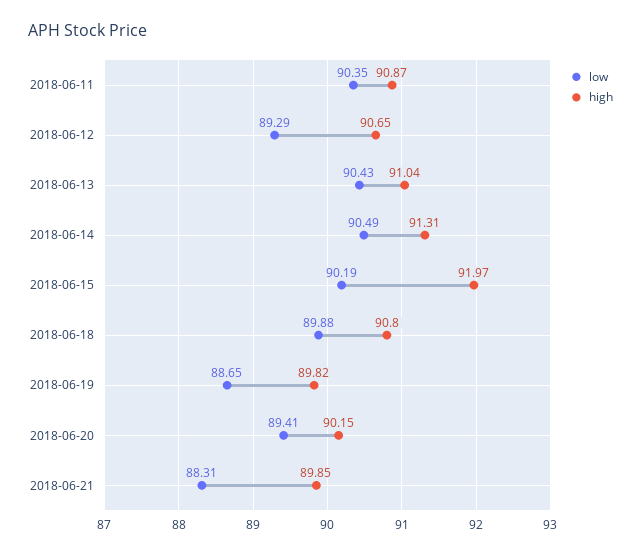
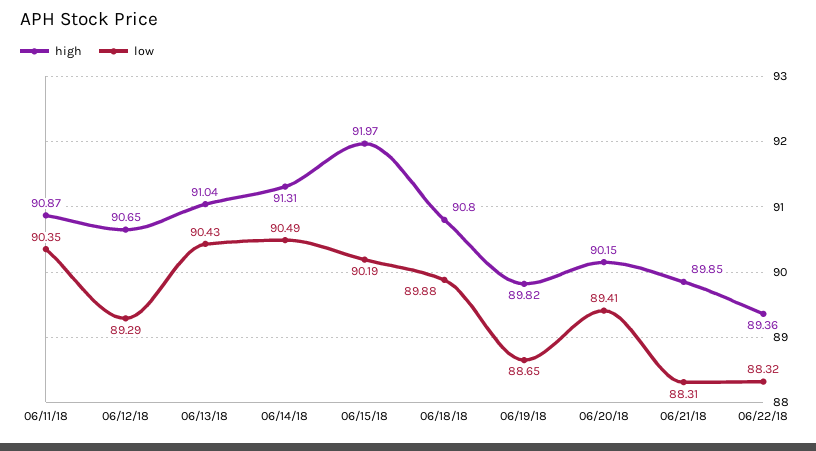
high, 06/22/18: none -> 89.36
low, 06/22/18: none -> 88.32

